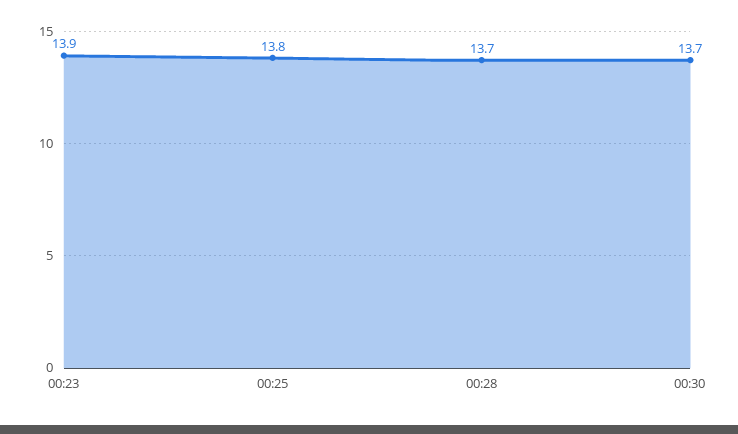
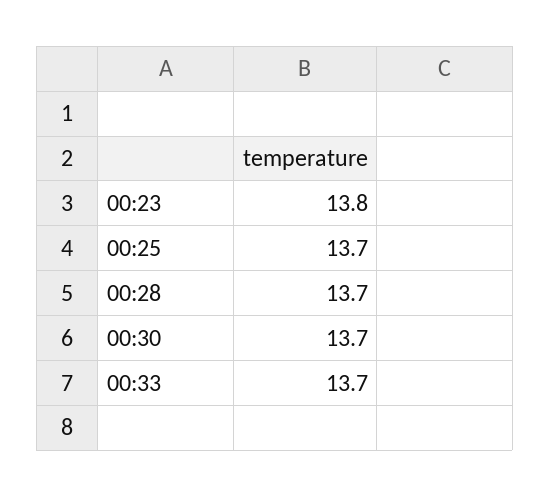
00:23: 13.9 -> 13.8
00:25: 13.8 -> 13.7
00:33: none -> 13.7

